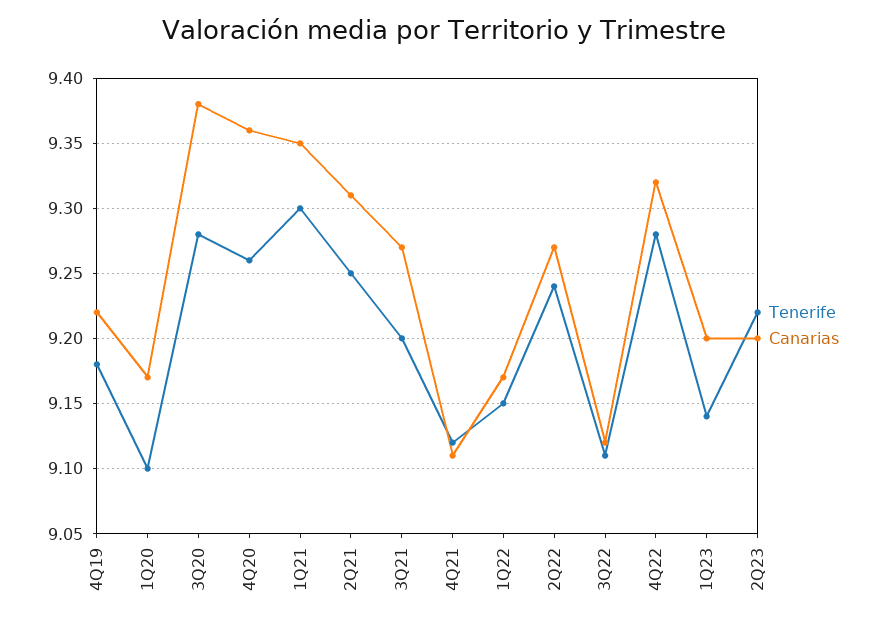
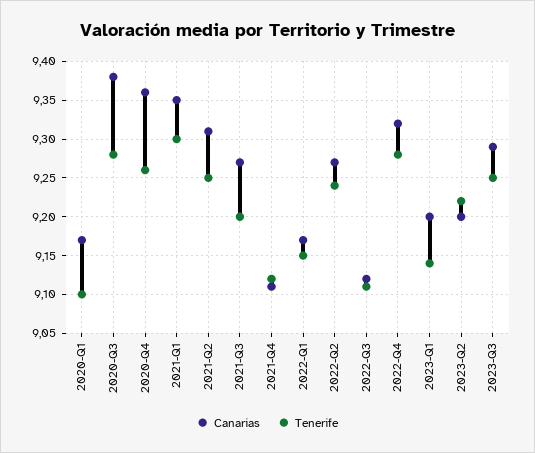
Tenerife, 4Q19: 9.18 -> none
Canarias, 4Q19: 9.22 -> none
Canarias, 2023-Q3: none -> 9.29
Tenerife, 2023-Q3: none -> 9.25

